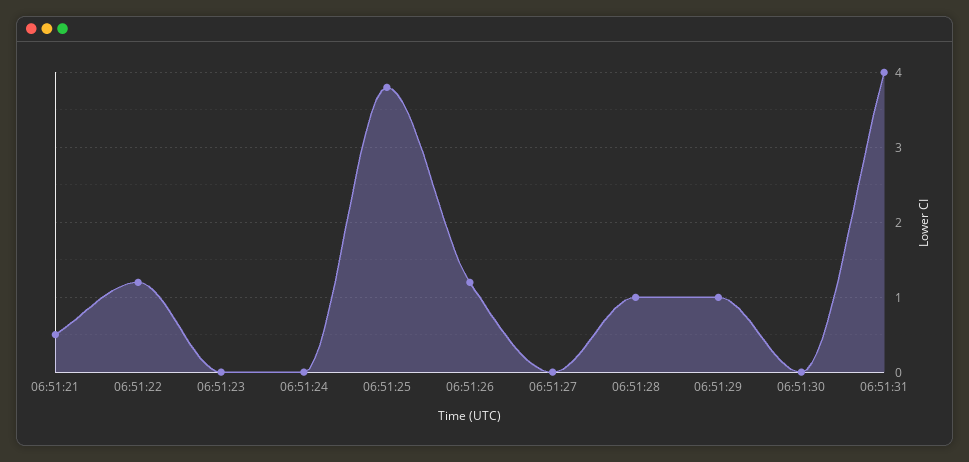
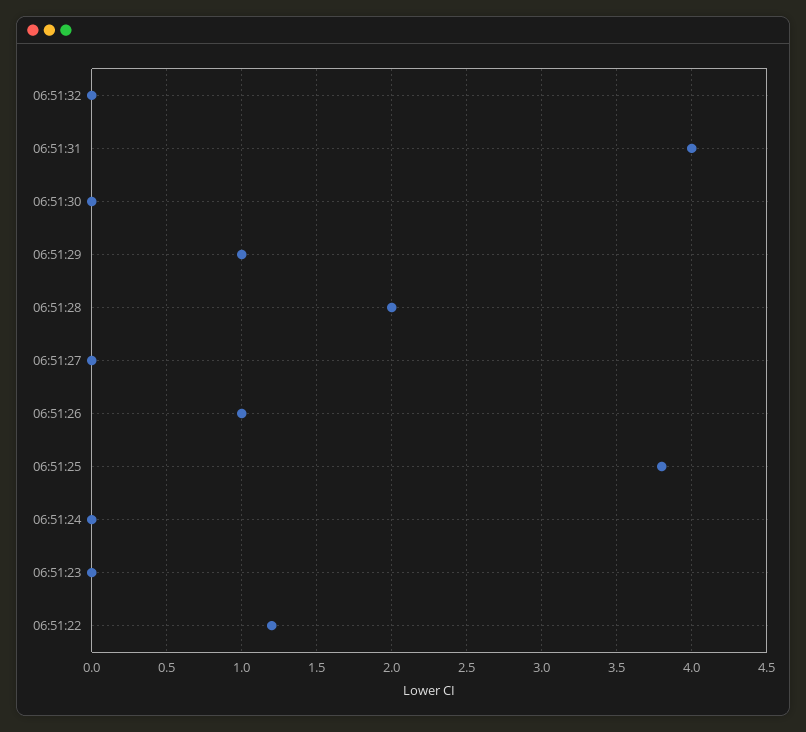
06:51:21: 0.5 -> none
06:51:26: 1.2 -> 1
06:51:28: 1 -> 2
06:51:32: none -> 0

